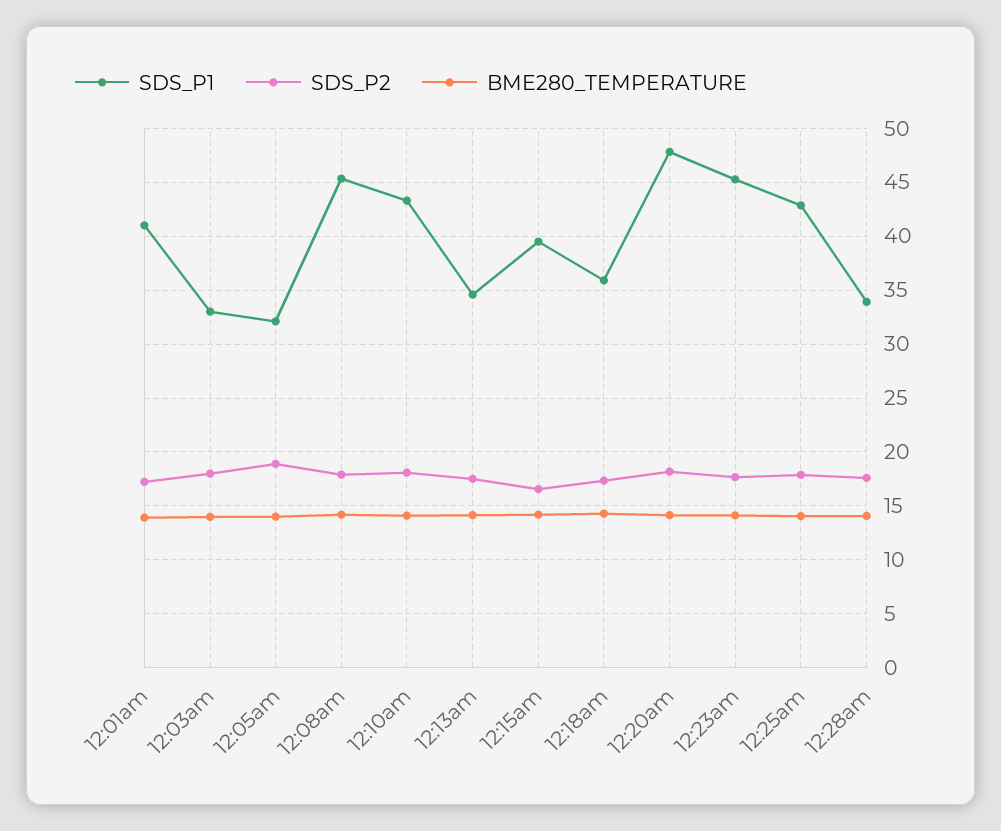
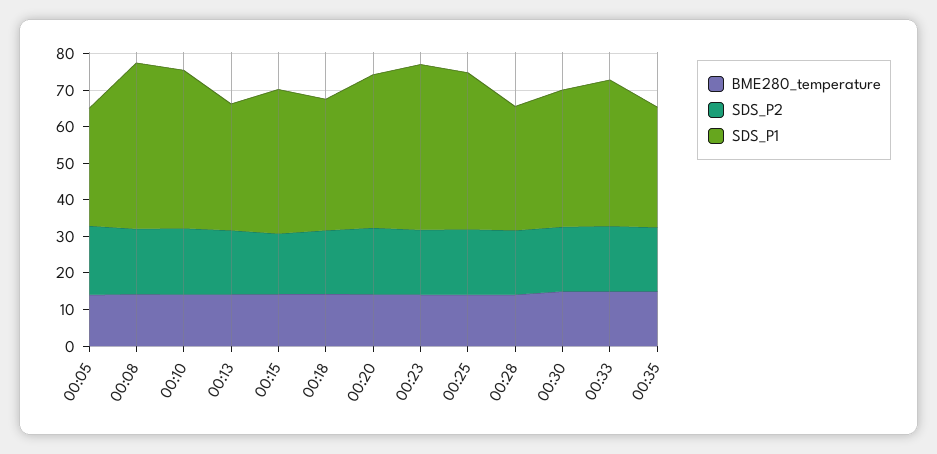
SDS_P1, 12:01am: 41 -> none
SDS_P2, 12:01am: 17 -> none
BME280_TEMPERATURE, 12:01am: 14 -> none
SDS_P1, 12:03am: 33 -> none
SDS_P2, 12:03am: 18 -> none
BME280_TEMPERATURE, 12:03am: 14 -> none
SDS_P1, 12:20am: 48 -> 42.5
BME280_TEMPERATURE, 00:30: none -> 15
SDS_P2, 00:30: none -> 17.5
SDS_P1, 00:30: none -> 37.5
BME280_TEMPERATURE, 00:33: none -> 15
SDS_P2, 00:33: none -> 17.5
SDS_P1, 00:33: none -> 40
BME280_TEMPERATURE, 00:35: none -> 15
SDS_P2, 00:35: none -> 17.5
SDS_P1, 00:35: none -> 32.5

